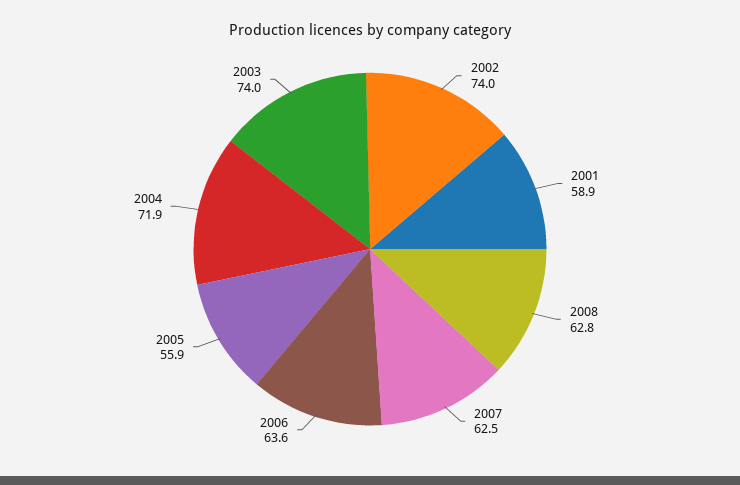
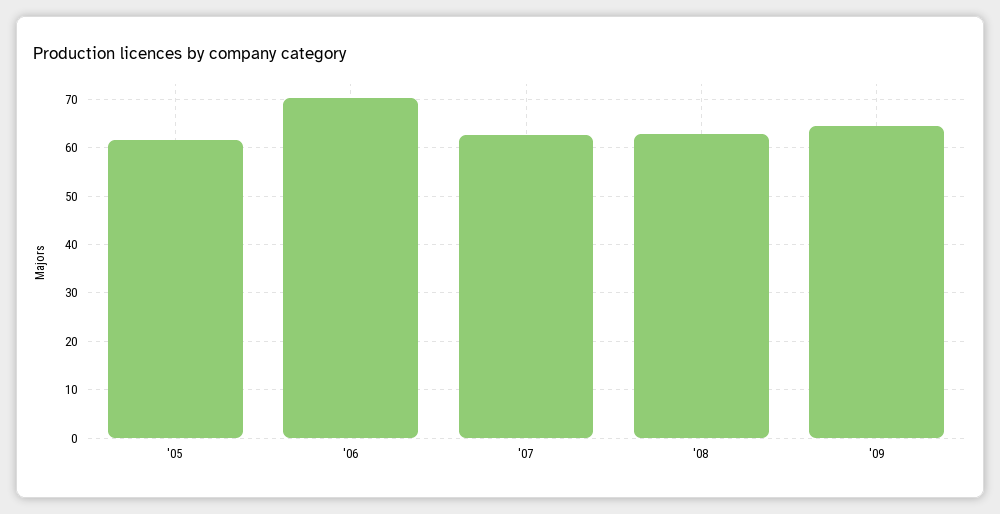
2002: 74 -> none
2001: 58.9 -> none
2006: 63.6 -> 70
2005: 55.9 -> 62
2004: 71.9 -> none
2003: 74 -> none
'09: none -> 64

